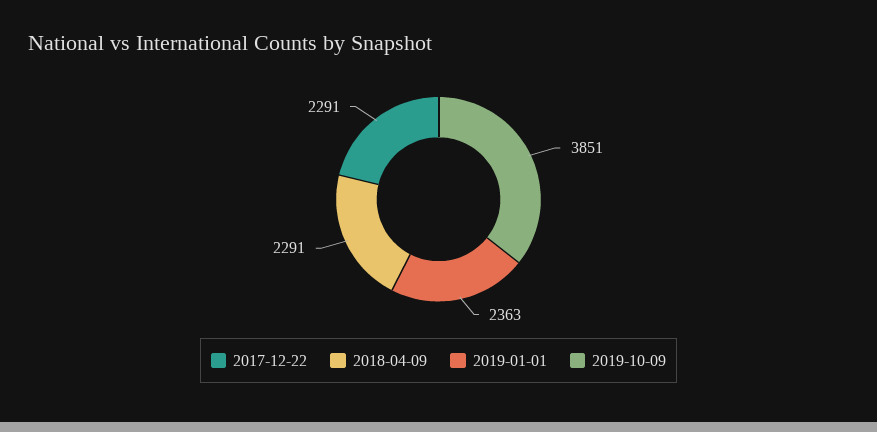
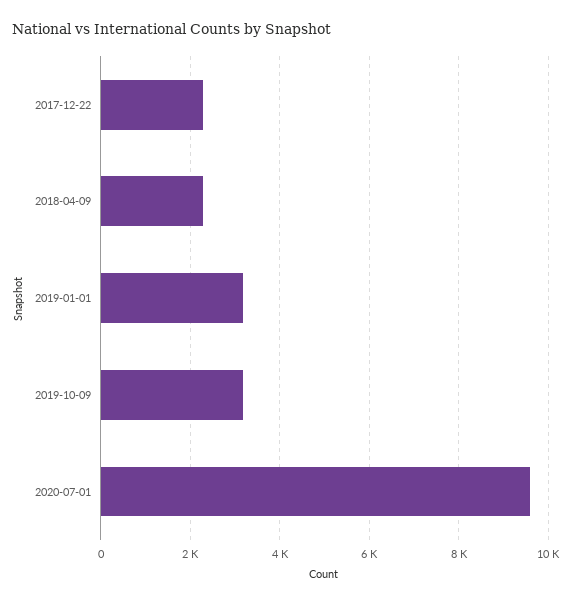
2019-01-01: 2363 -> 3200
2019-10-09: 3851 -> 3200
2020-07-01: none -> 9600

